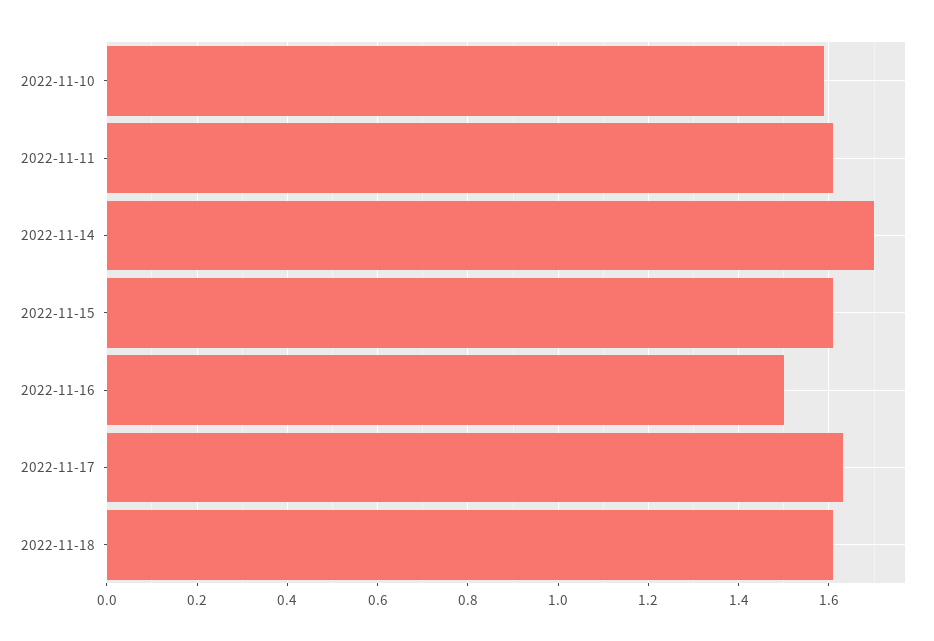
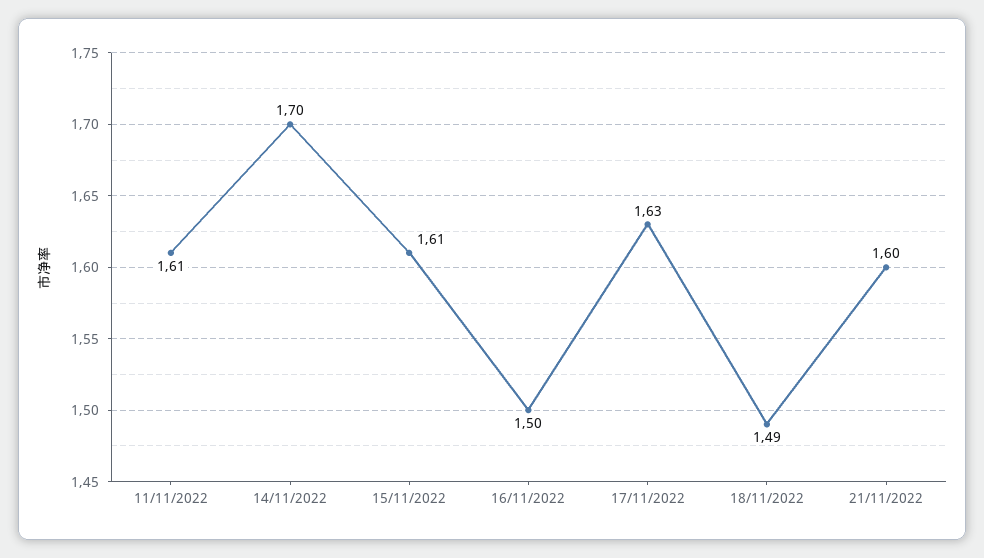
2022-11-10: 1.6 -> none
2022-11-18: 1.6 -> 1.49
21/11/2022: none -> 1.6

